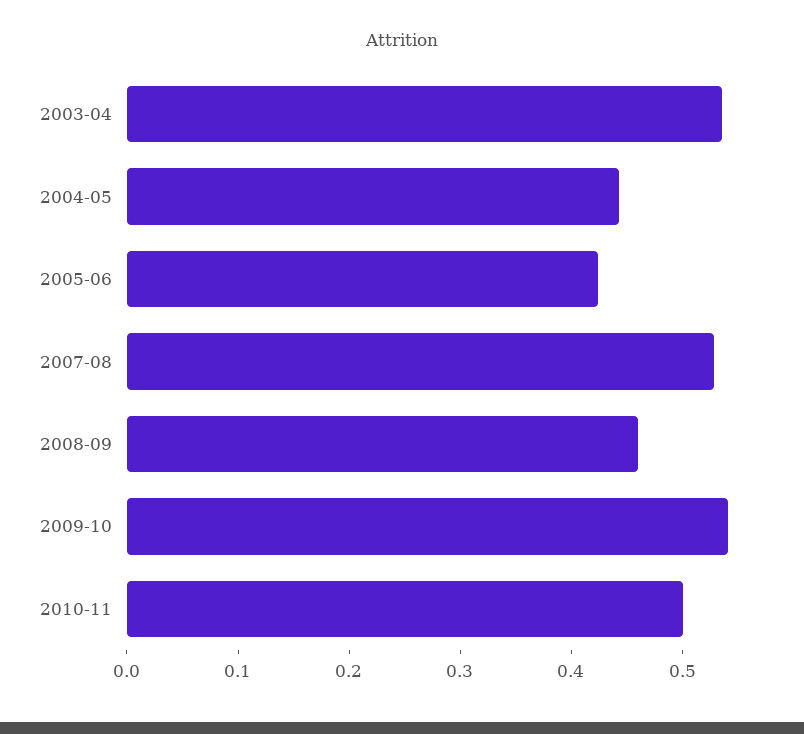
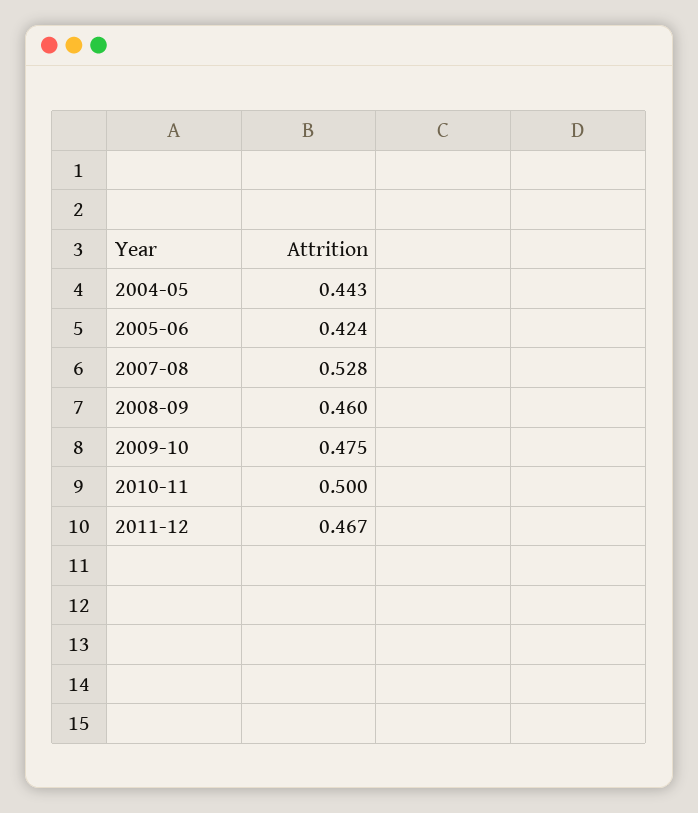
2003-04: 0.54 -> none
2009-10: 0.54 -> 0.475
2011-12: none -> 0.467

